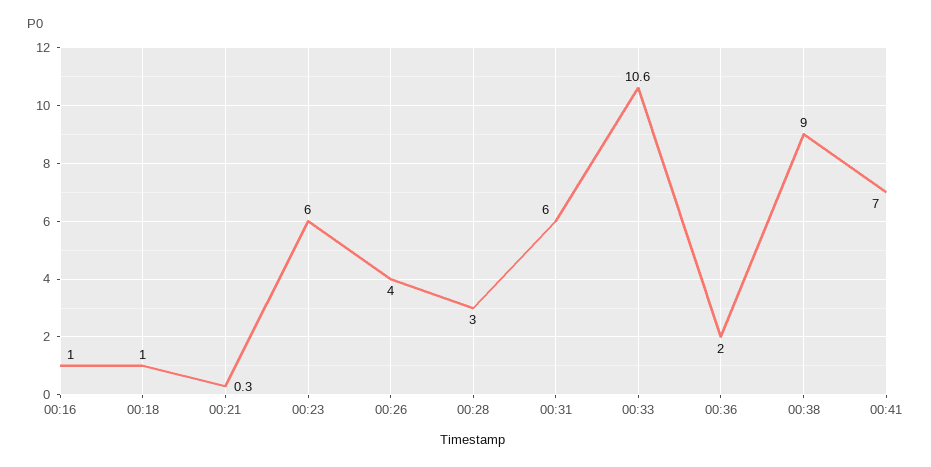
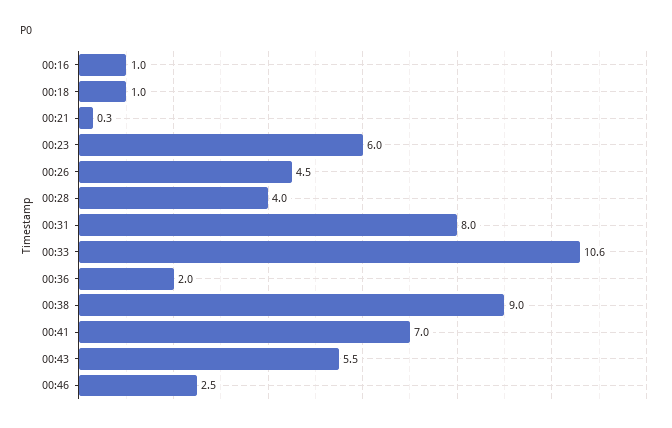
00:26: 4 -> 4.5
00:28: 3 -> 4
00:31: 6 -> 8
00:43: none -> 5.5
00:46: none -> 2.5

